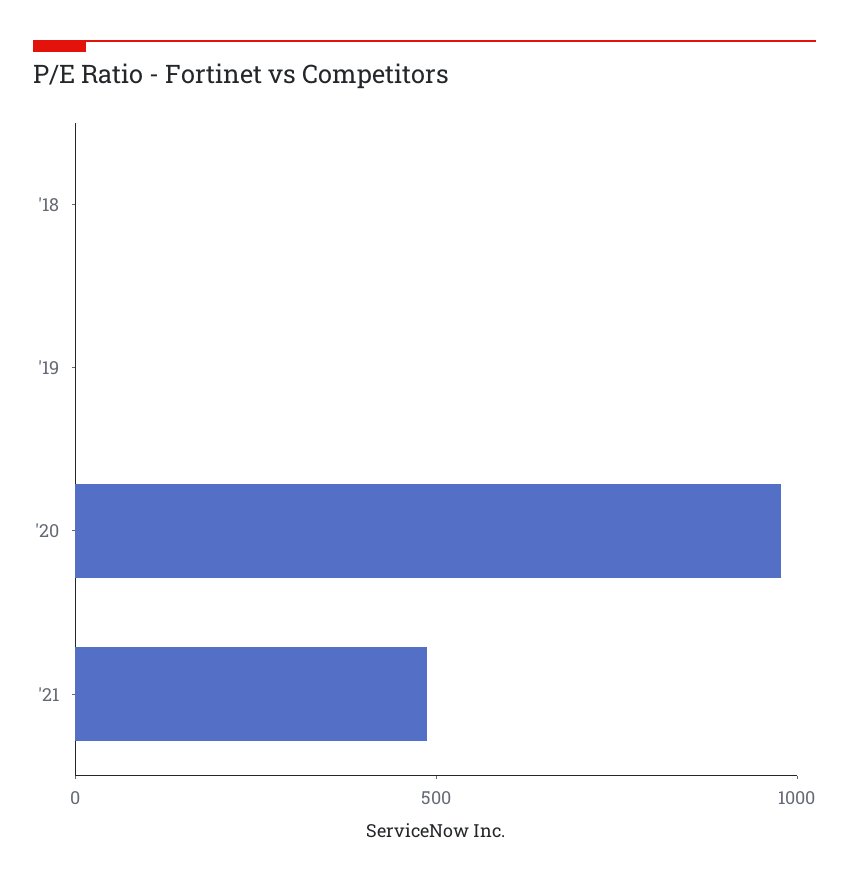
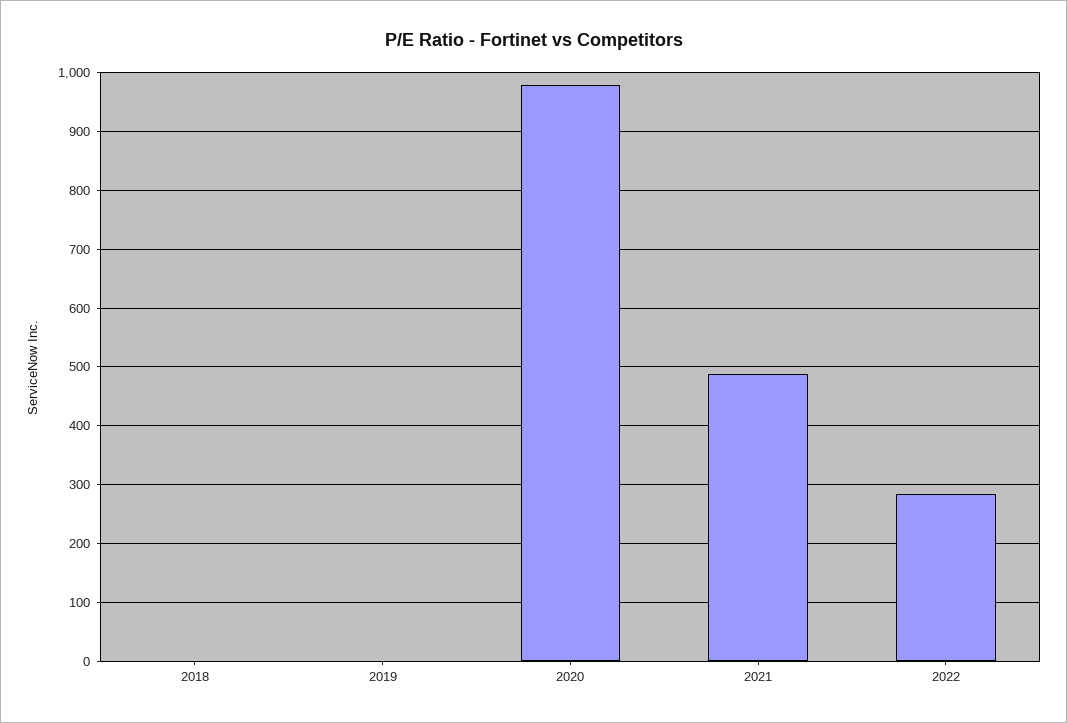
2022: none -> 280

